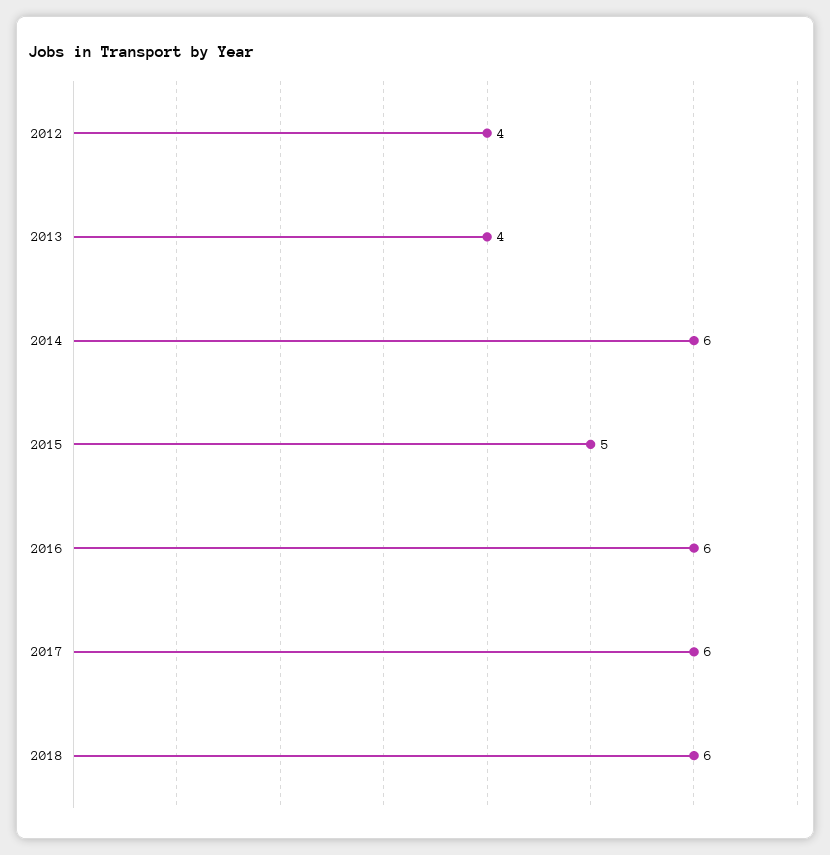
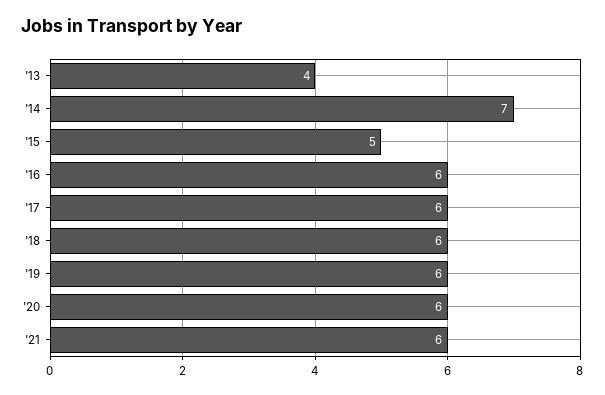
2012: 4 -> none
2014: 6 -> 7
'19: none -> 6
'20: none -> 6
'21: none -> 6

